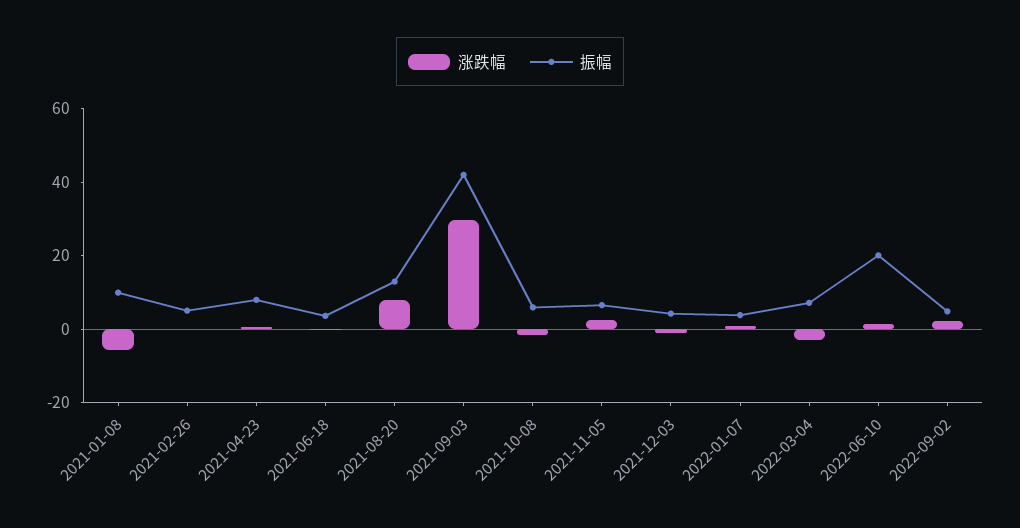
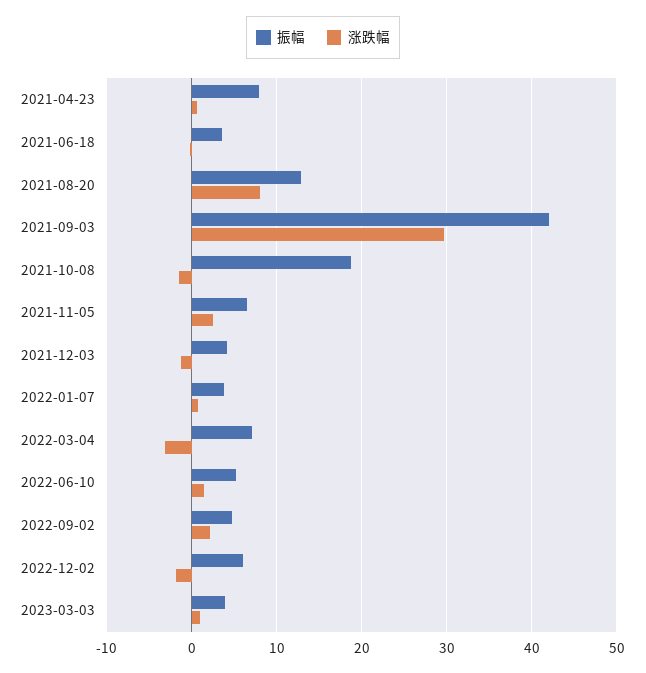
涨跌幅, 2021-01-08: -5 -> none
振幅, 2021-01-08: 10 -> none
涨跌幅, 2021-02-26: 0 -> none
振幅, 2021-02-26: 5 -> none
振幅, 2021-10-08: 5 -> 19
振幅, 2022-06-10: 20 -> 5
振幅, 2022-12-02: none -> 6
涨跌幅, 2022-12-02: none -> -2
振幅, 2023-03-03: none -> 4
涨跌幅, 2023-03-03: none -> 1

